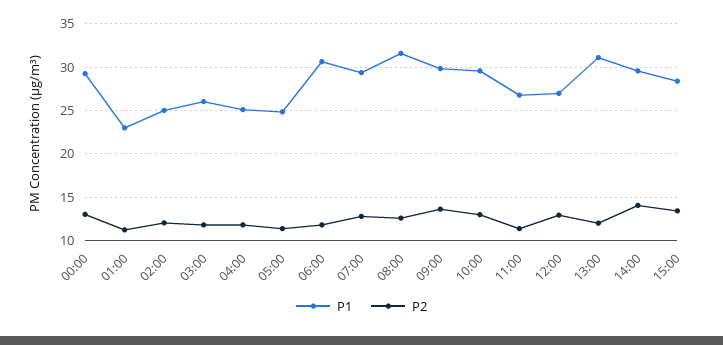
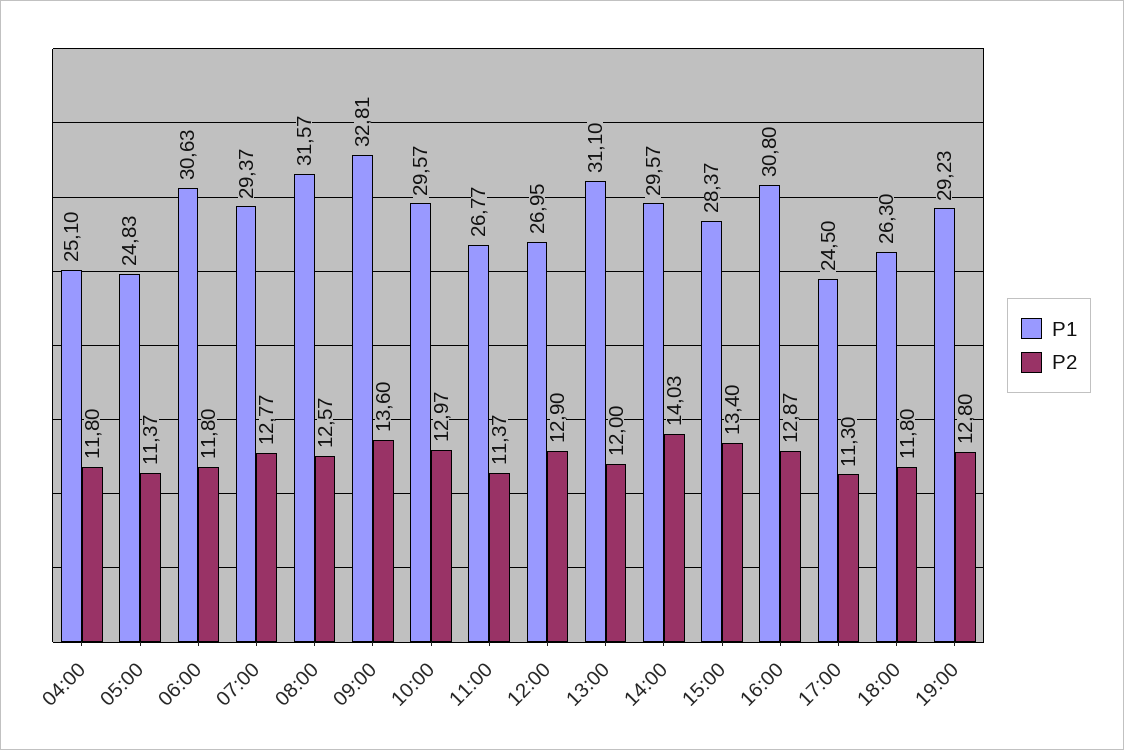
P1, 00:00: 29 -> none
P2, 00:00: 13 -> none
P1, 01:00: 23 -> none
P2, 01:00: 11 -> none
P1, 02:00: 25 -> none
P2, 02:00: 12 -> none
P1, 03:00: 26 -> none
P2, 03:00: 12 -> none
P1, 09:00: 30 -> 32.81
P1, 16:00: none -> 30.8
P2, 16:00: none -> 12.87
P1, 17:00: none -> 24.5
P2, 17:00: none -> 11.3
P1, 18:00: none -> 26.3
P2, 18:00: none -> 11.8
P1, 19:00: none -> 29.23
P2, 19:00: none -> 12.8

